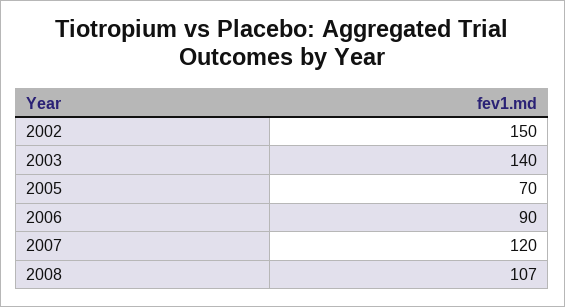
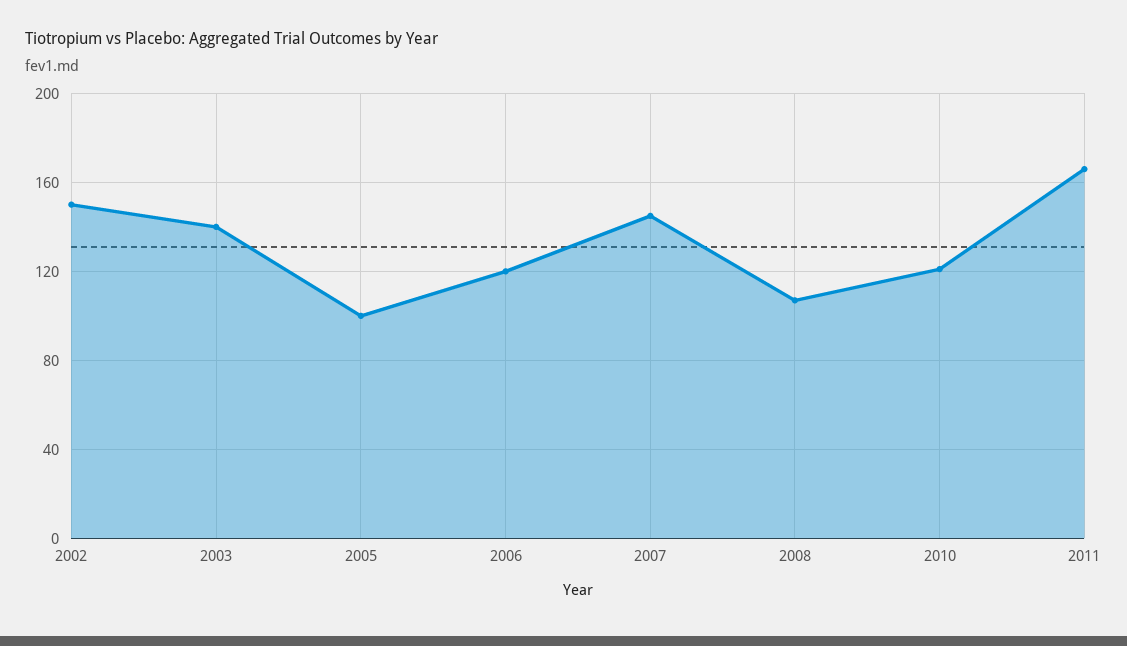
2005: 70 -> 100
2006: 90 -> 120
2007: 120 -> 145
2010: none -> 120
2011: none -> 165

